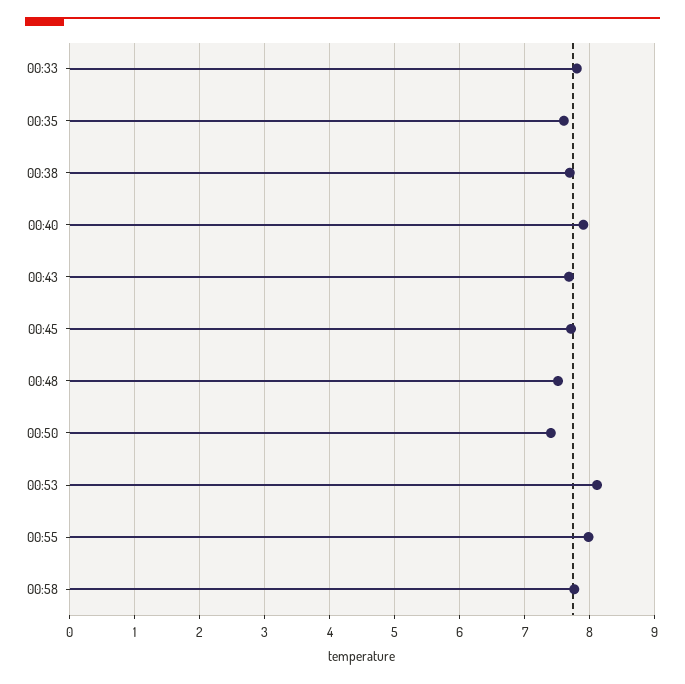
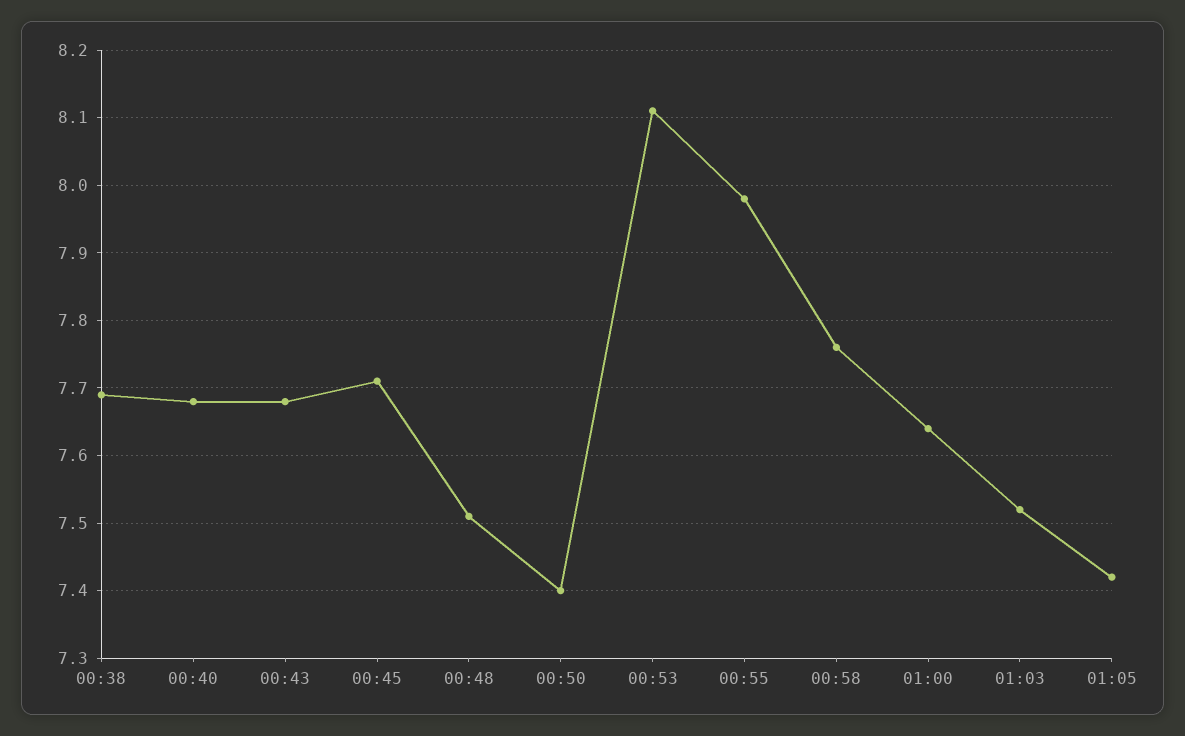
00:33: 7.8 -> none
00:35: 7.6 -> none
00:40: 7.9 -> 7.68
01:00: none -> 7.64
01:03: none -> 7.52
01:05: none -> 7.42

